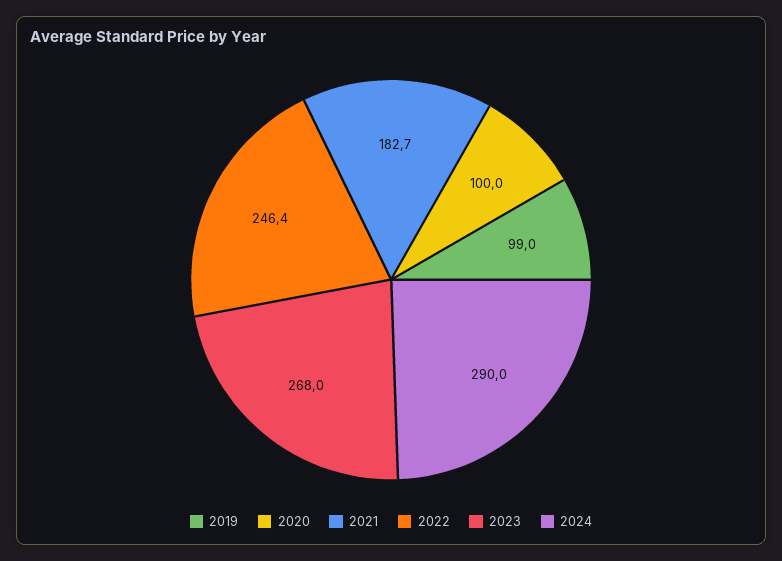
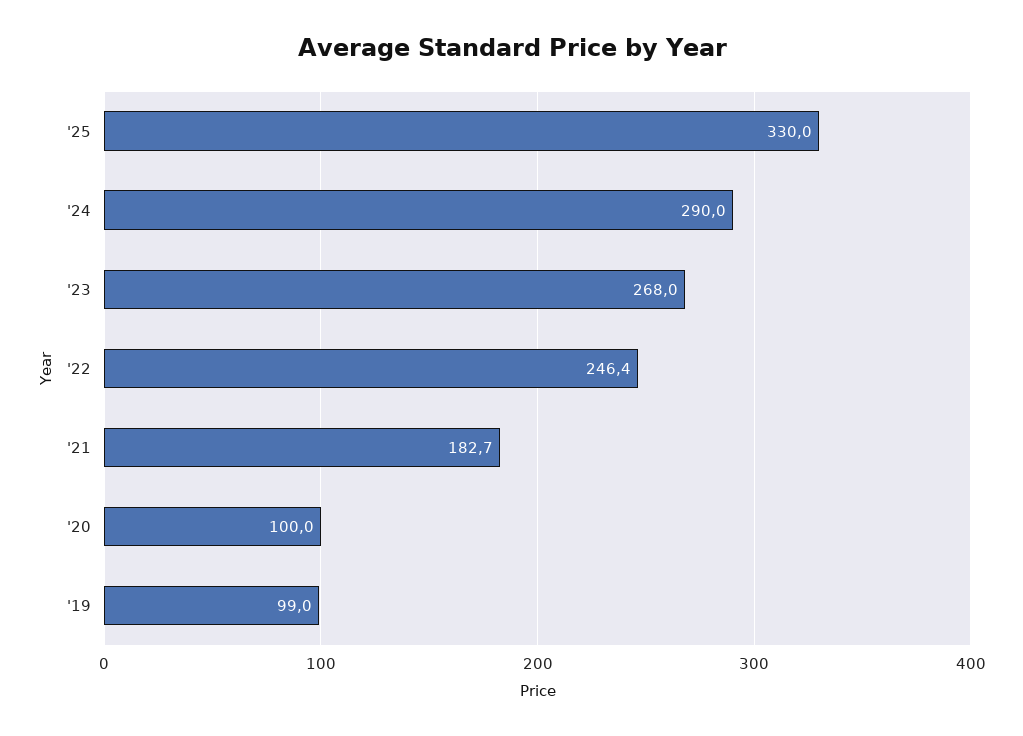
'25: none -> 330

